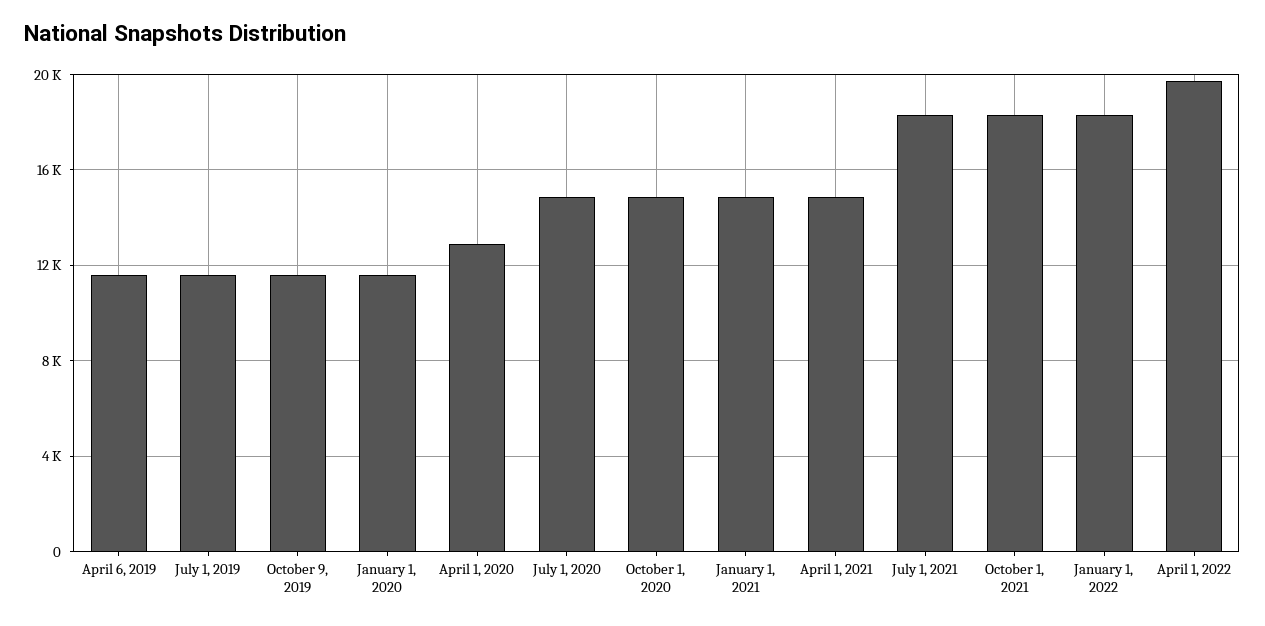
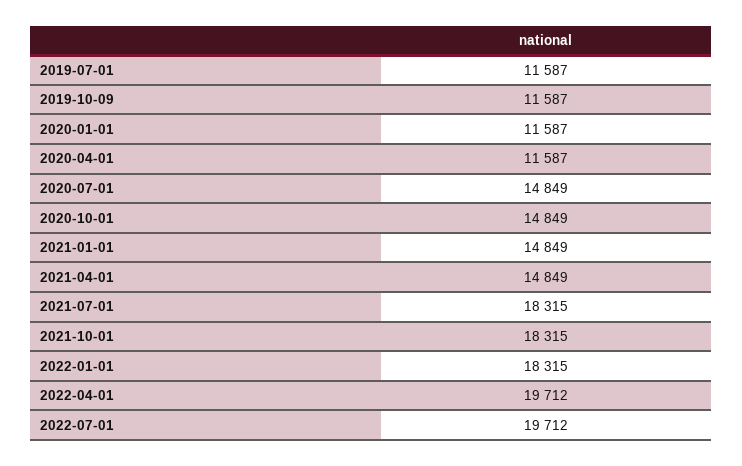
April 6, 2019: 11500 -> none
April 1, 2020: 13000 -> 11587
2022-07-01: none -> 19712

